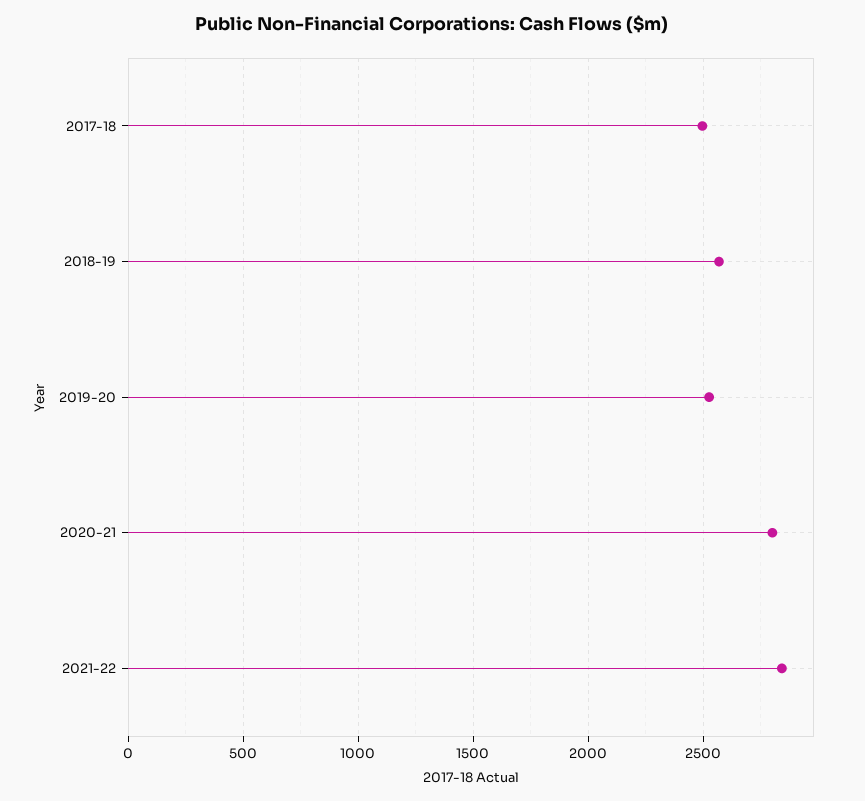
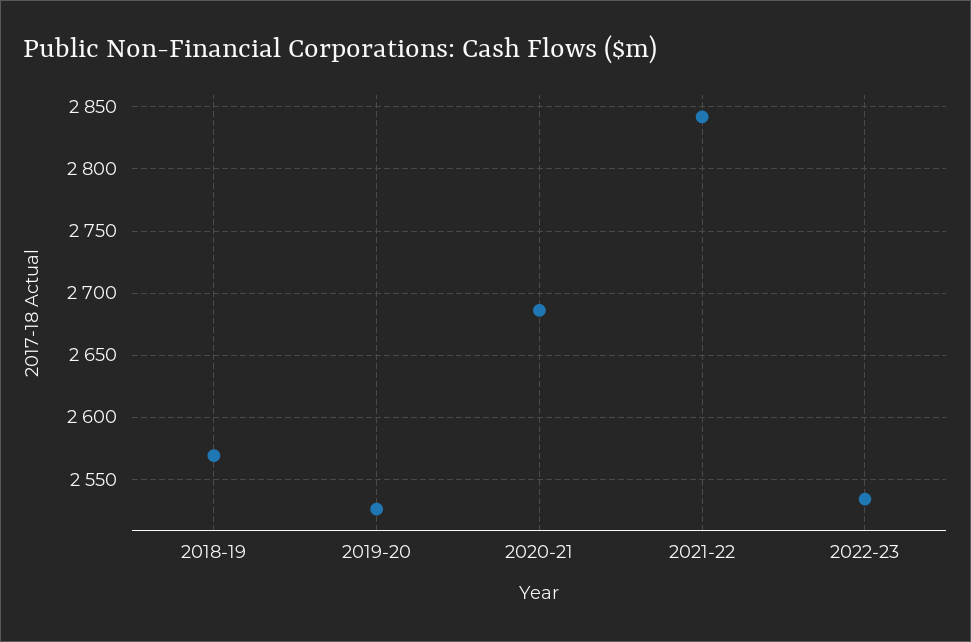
2017-18: 2500 -> none
2020-21: 2800 -> 2685
2022-23: none -> 2535

